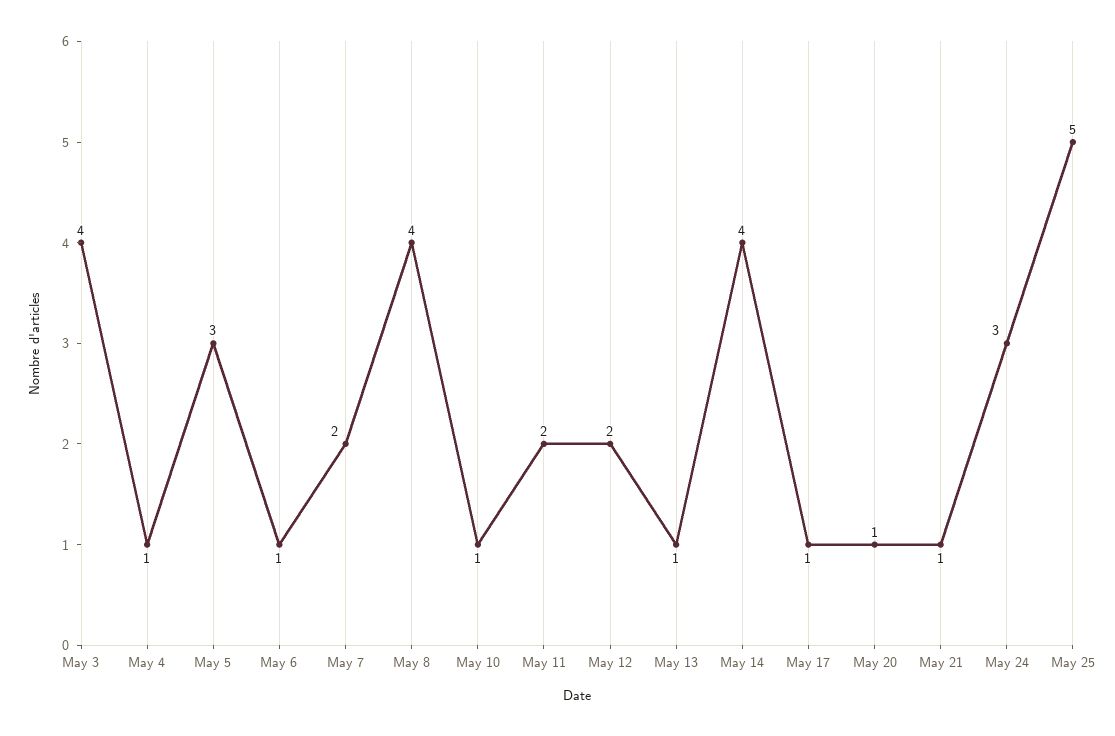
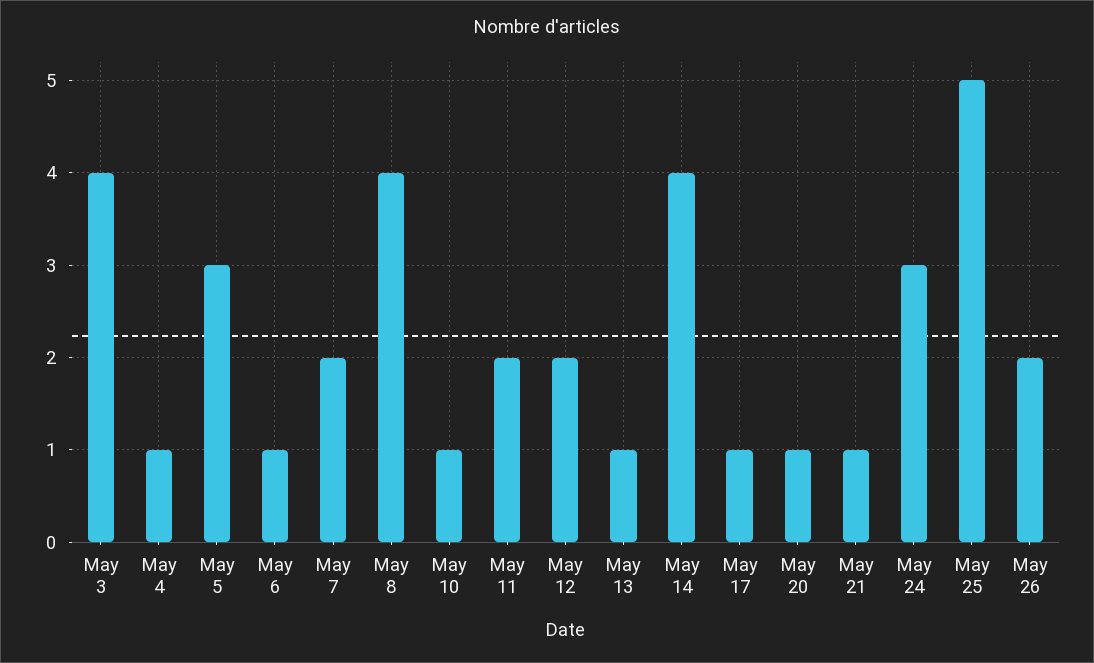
May 26: none -> 2

